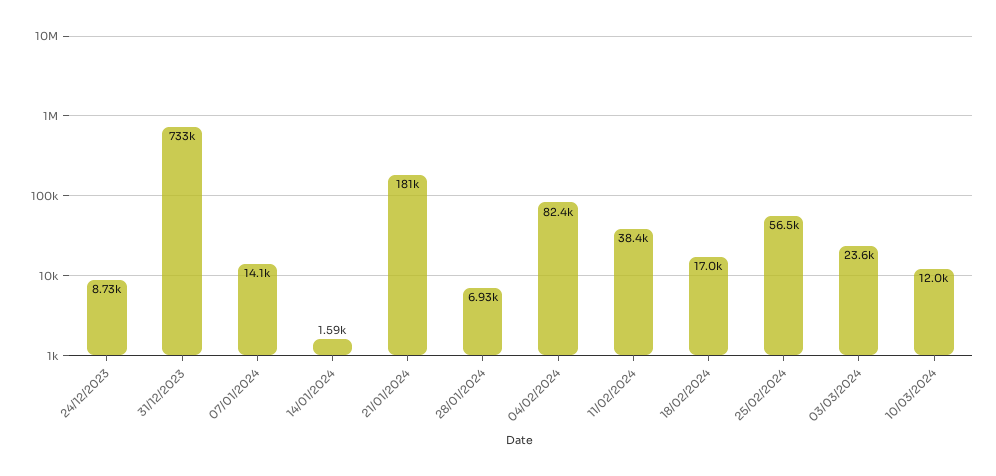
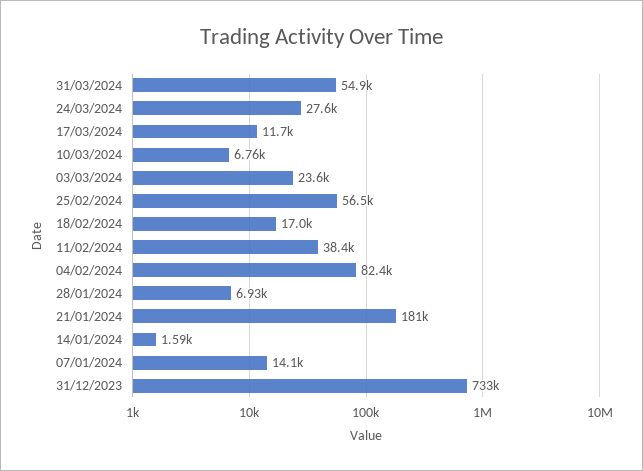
24/12/2023: 8730 -> none
10/03/2024: 12000 -> 6760
31/03/2024: none -> 54900
24/03/2024: none -> 27600
17/03/2024: none -> 11700

